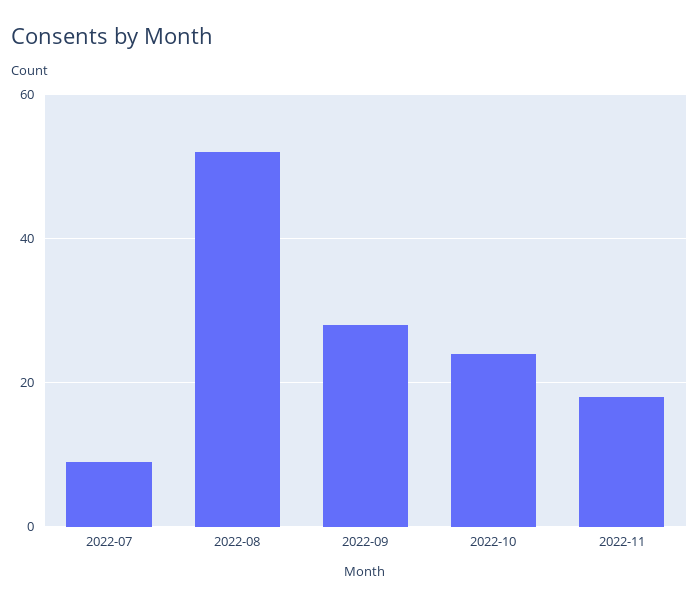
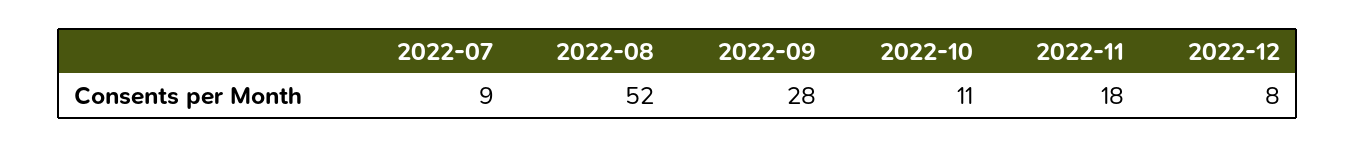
2022-10: 25 -> 11
2022-12: none -> 8

